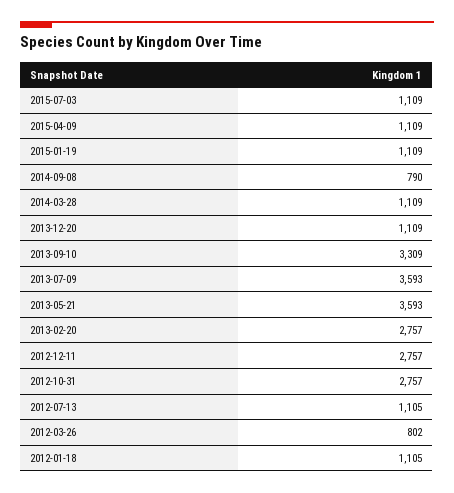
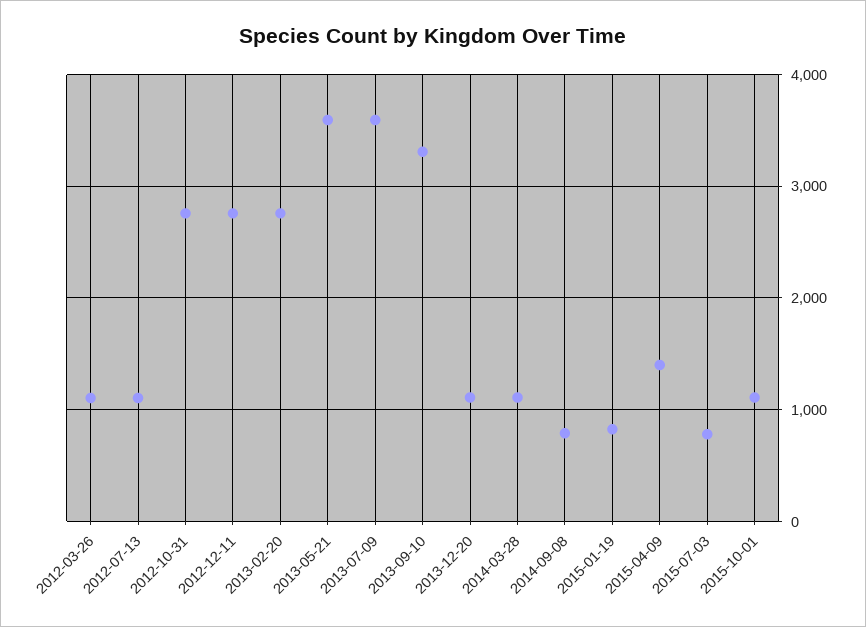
2015-07-03: 1109 -> 800
2015-04-09: 1109 -> 1400
2015-01-19: 1109 -> 800
2012-03-26: 802 -> 1100
2012-01-18: 1105 -> none
2015-10-01: none -> 1100

